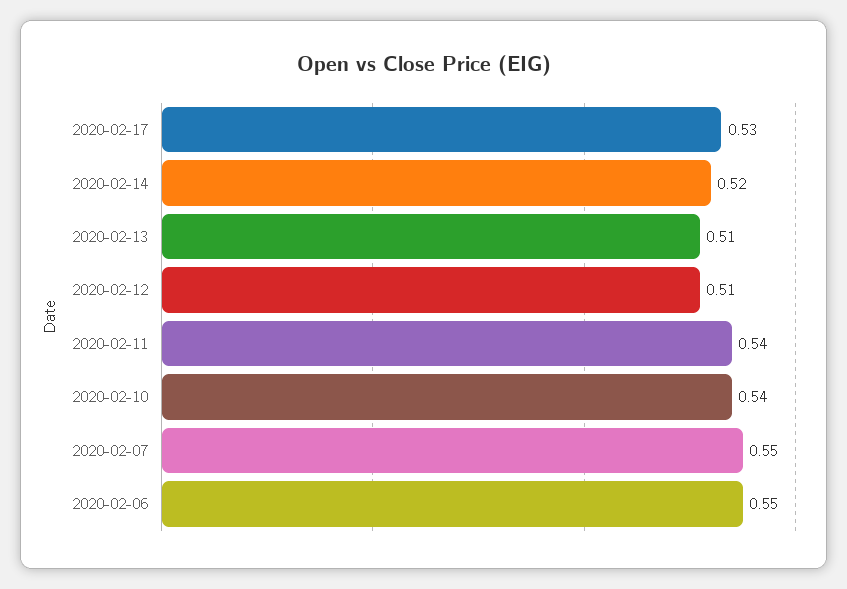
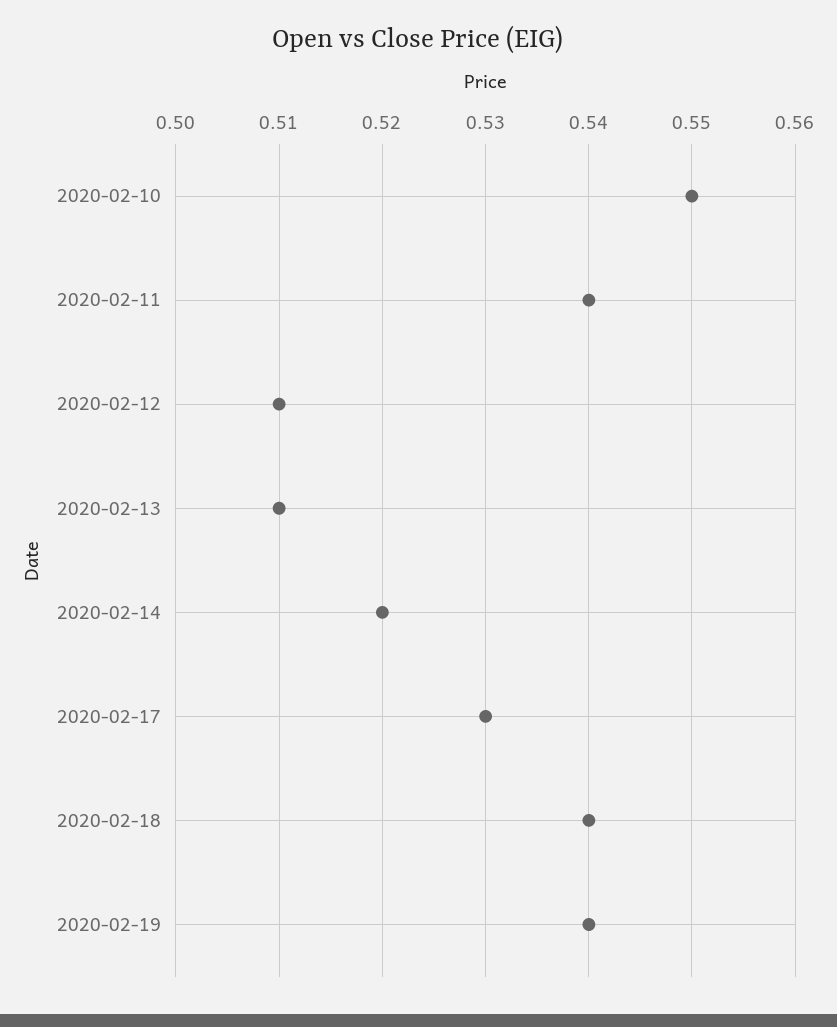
2020-02-10: 0.54 -> 0.55
2020-02-07: 0.55 -> none
2020-02-06: 0.55 -> none
2020-02-18: none -> 0.54
2020-02-19: none -> 0.54

